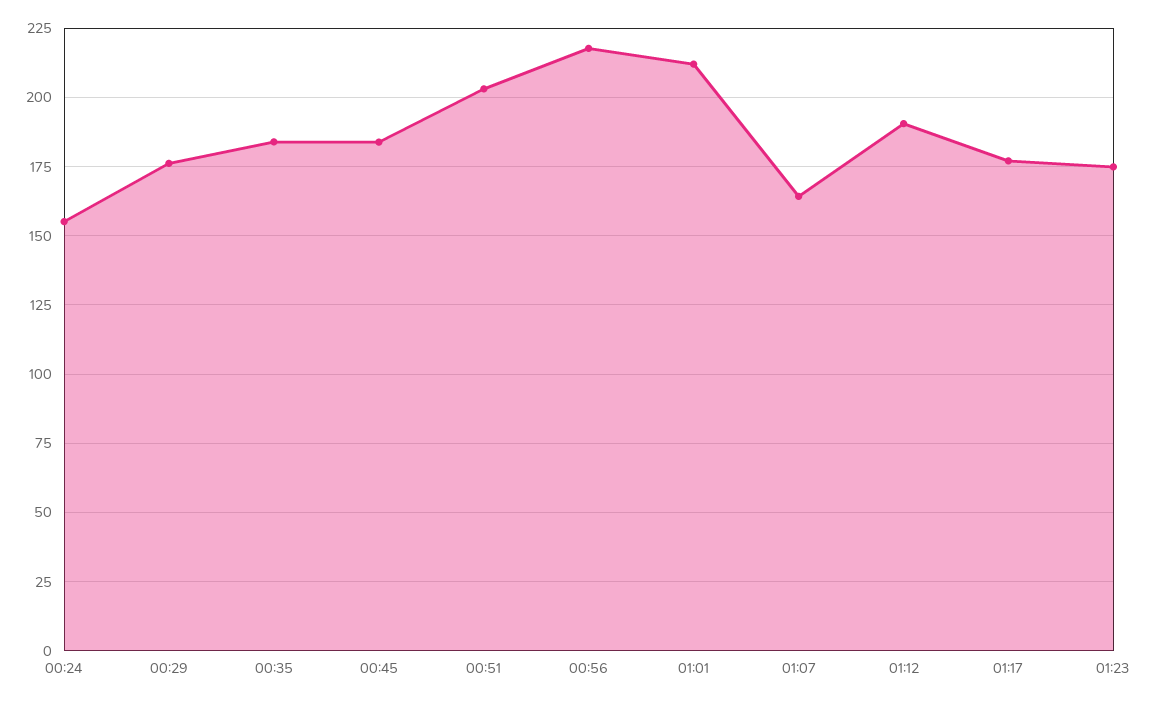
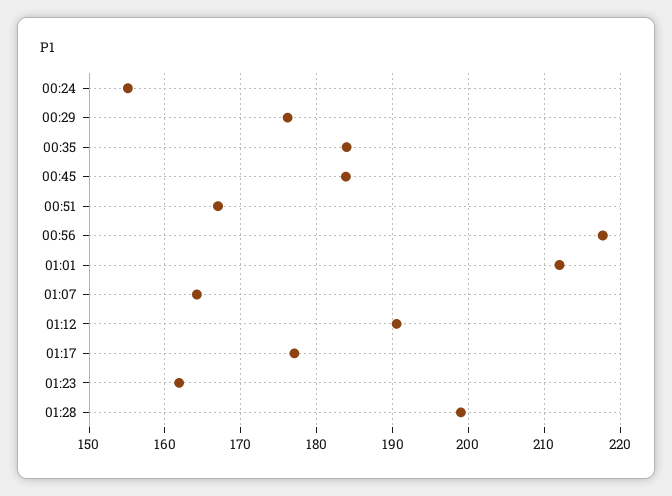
00:51: 202.5 -> 167
01:23: 175 -> 162
01:28: none -> 199

